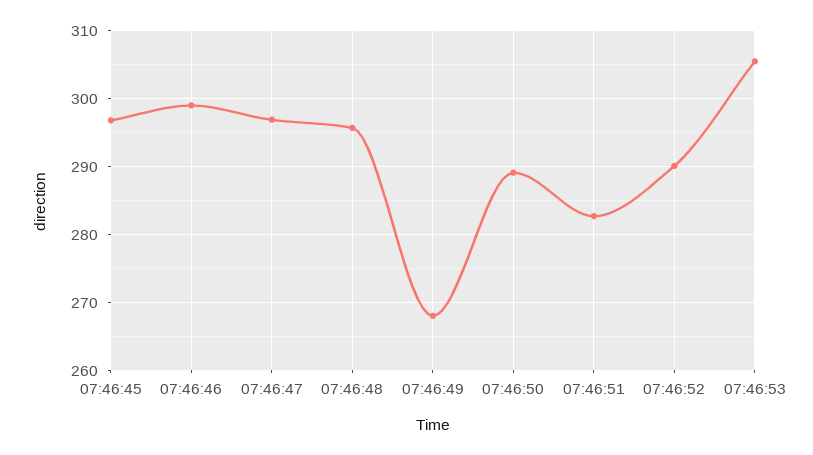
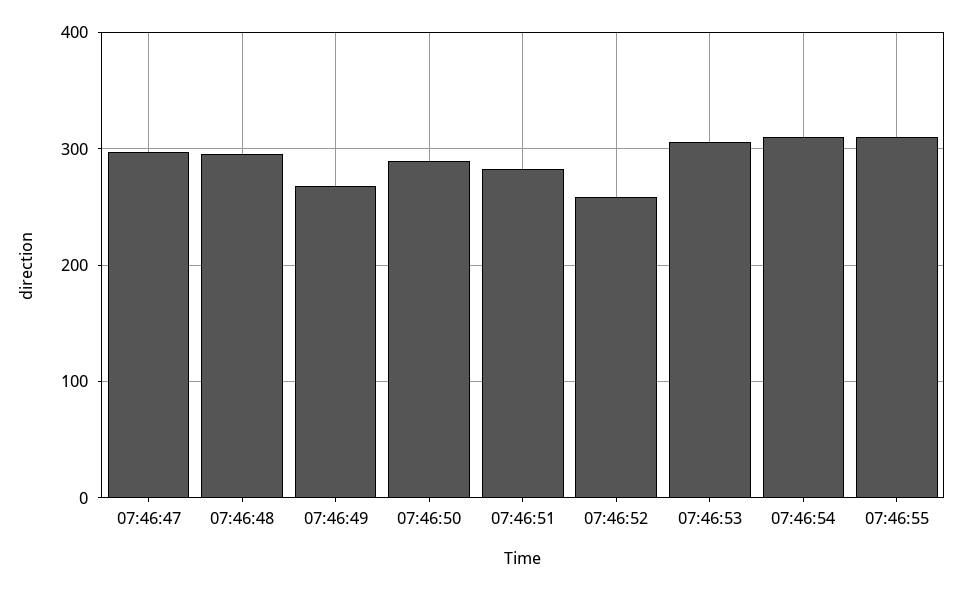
07:46:45: 297 -> none
07:46:46: 299 -> none
07:46:52: 290 -> 260
07:46:54: none -> 310
07:46:55: none -> 310

